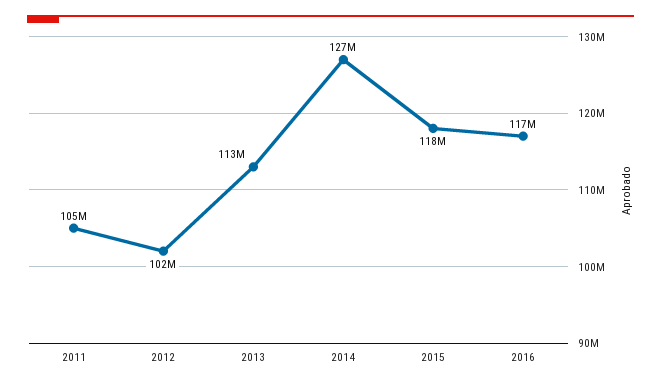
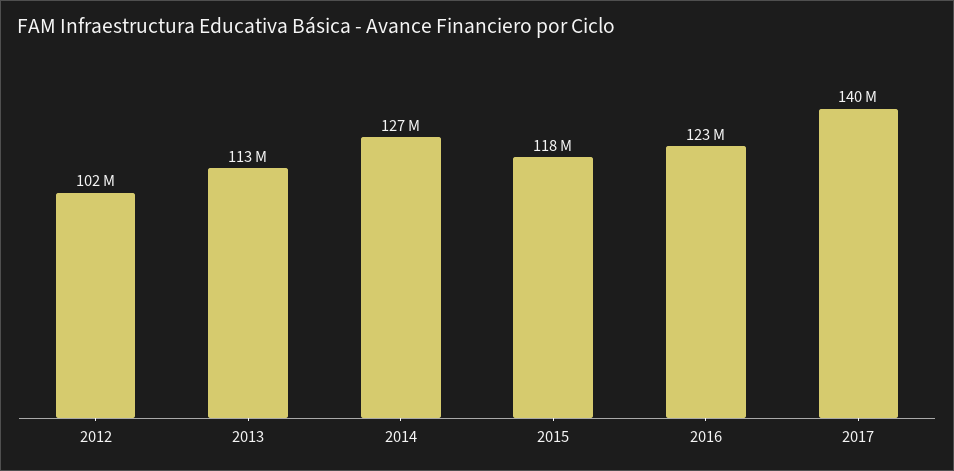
2011: 105000000 -> none
2016: 117000000 -> 123000000
2017: none -> 140000000

